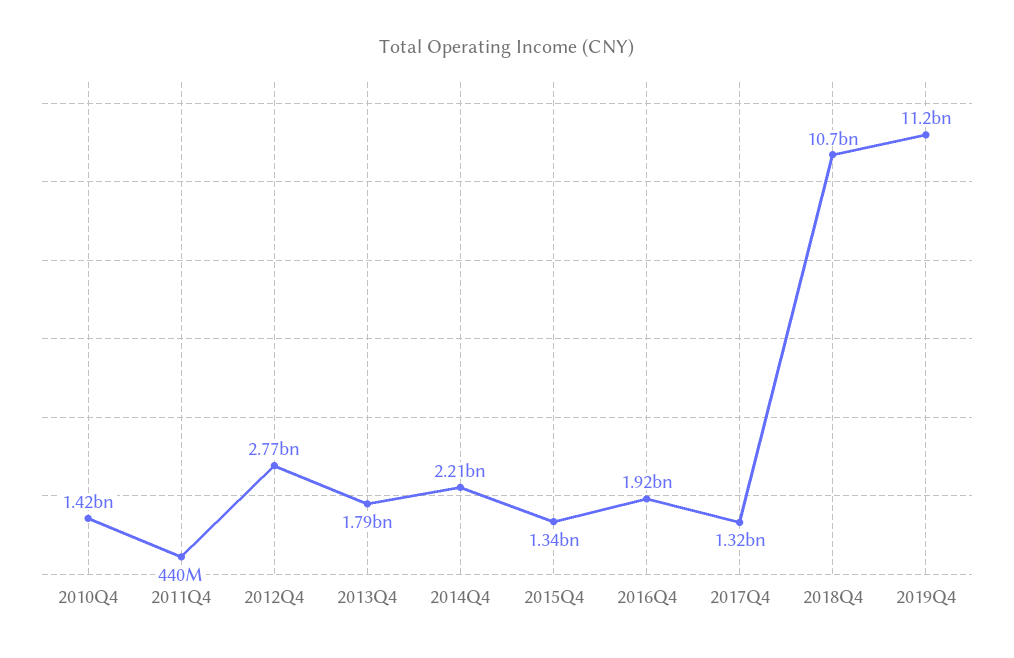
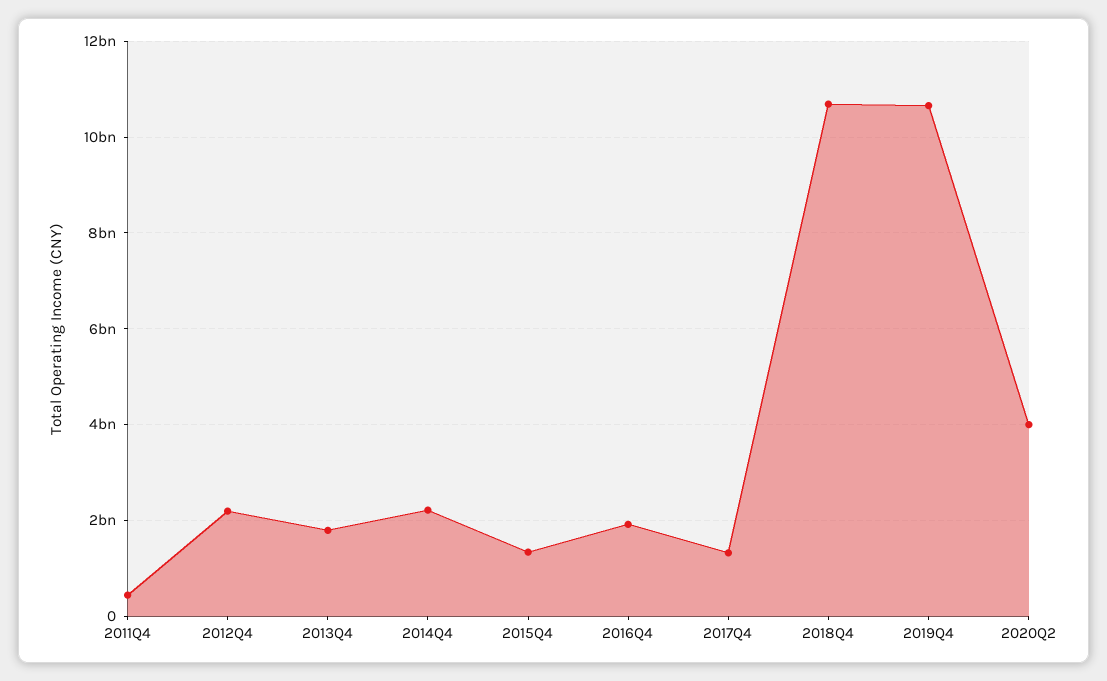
2010Q4: 1420000000 -> none
2012Q4: 2770000000 -> 2200000000
2019Q4: 11200000000 -> 10600000000
2020Q2: none -> 4000000000

